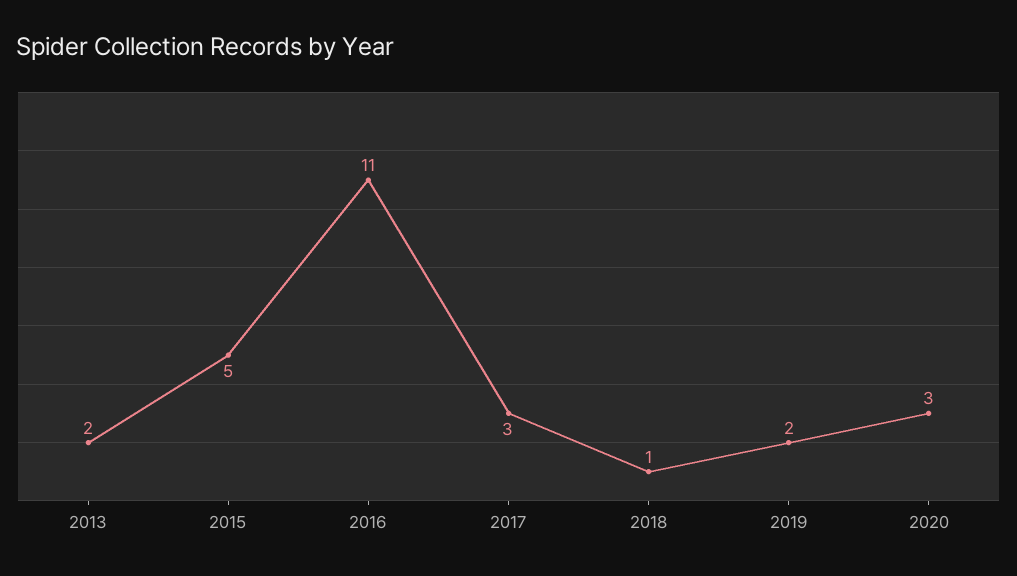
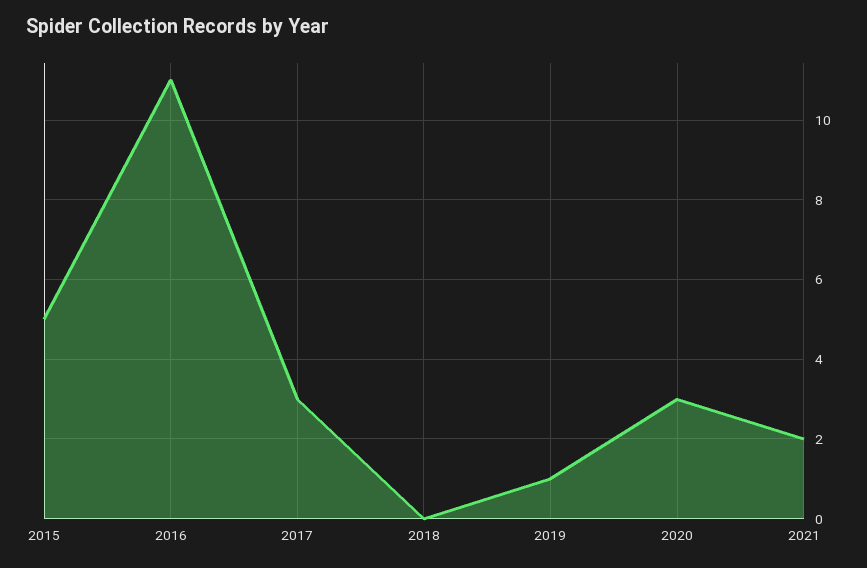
2013: 2 -> none
2018: 1 -> 0
2019: 2 -> 1
2021: none -> 2

